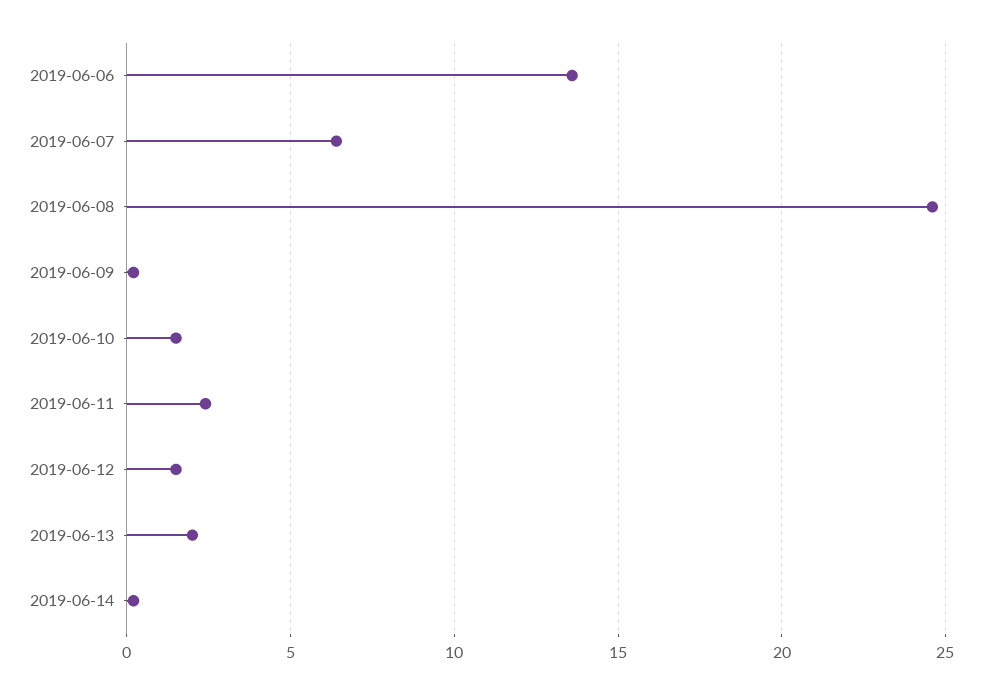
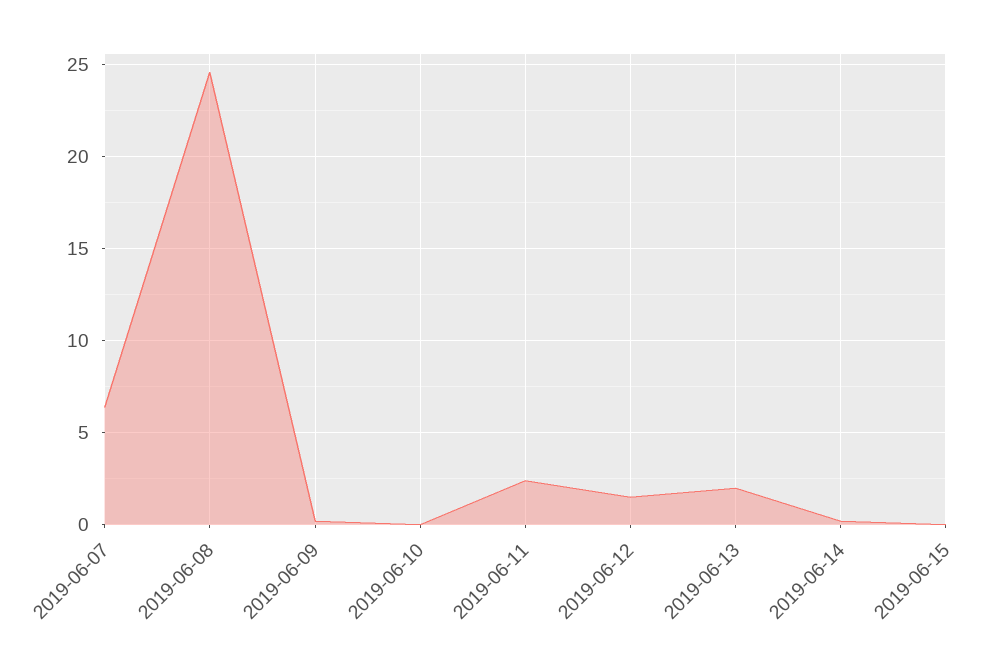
2019-06-06: 13.5 -> none
2019-06-10: 1.5 -> 0
2019-06-15: none -> 0

